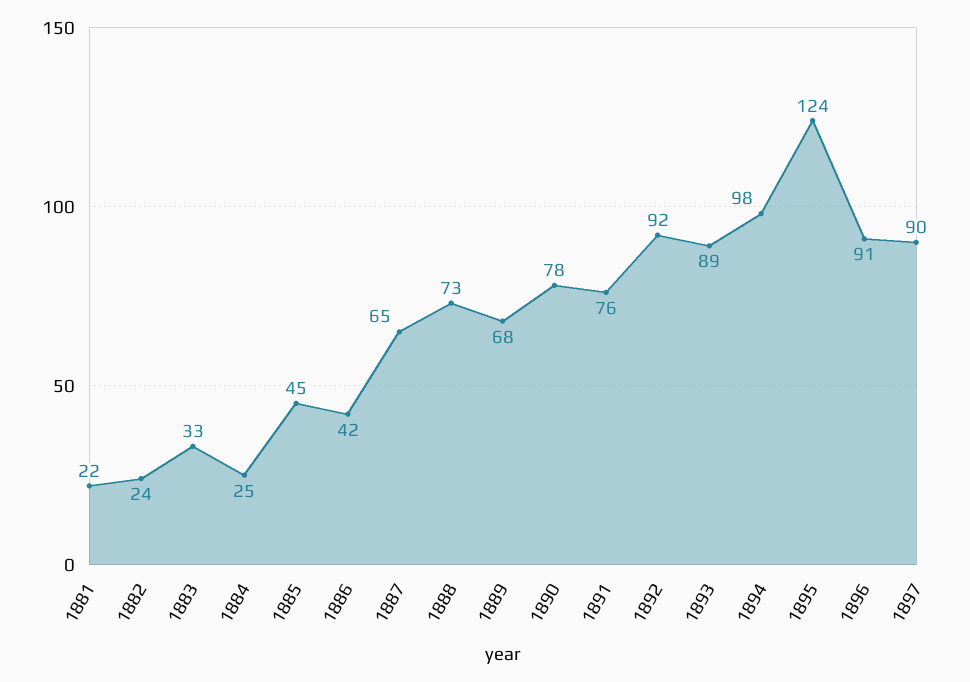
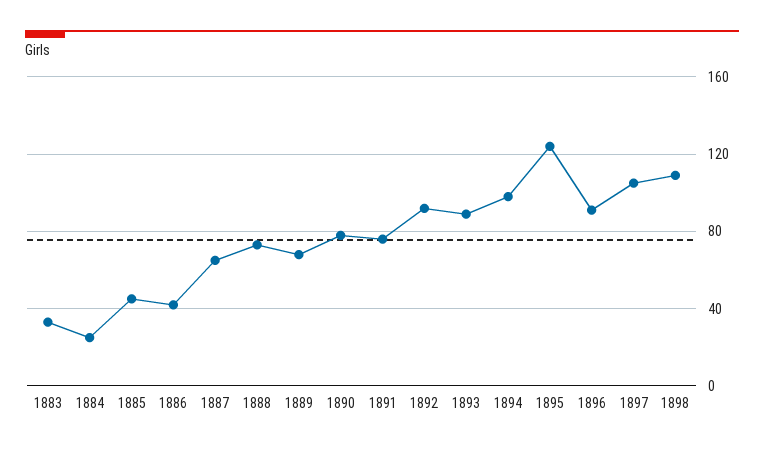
1881: 22 -> none
1882: 24 -> none
1897: 90 -> 105
1898: none -> 110

